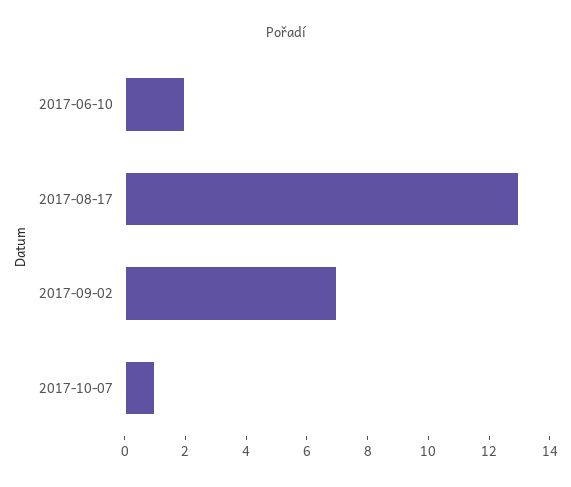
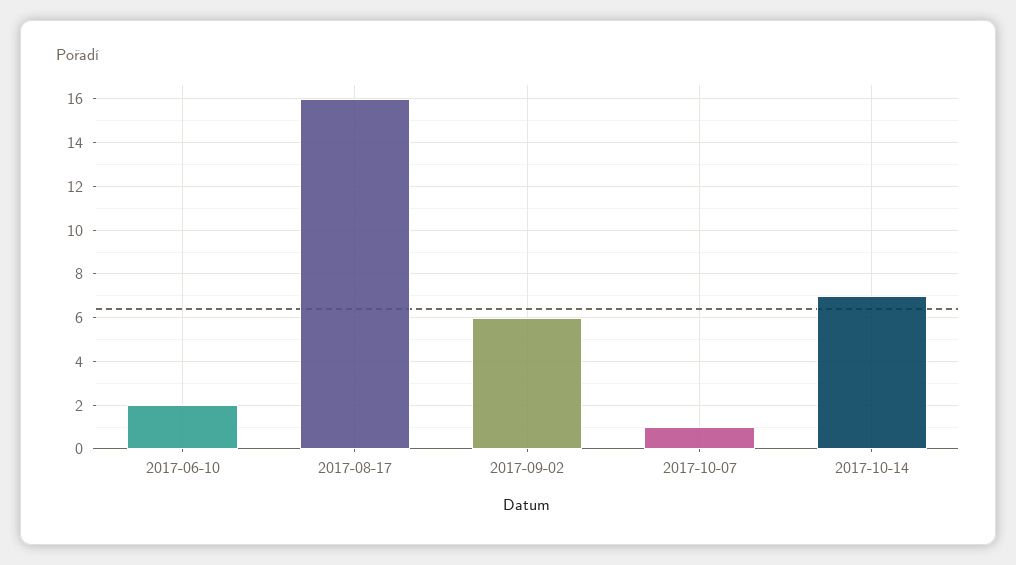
2017-08-17: 13 -> 16
2017-09-02: 7 -> 6
2017-10-14: none -> 7

